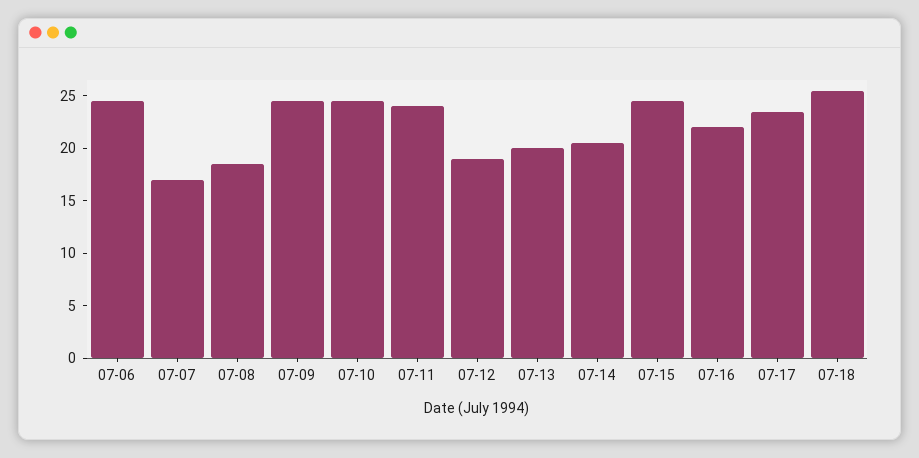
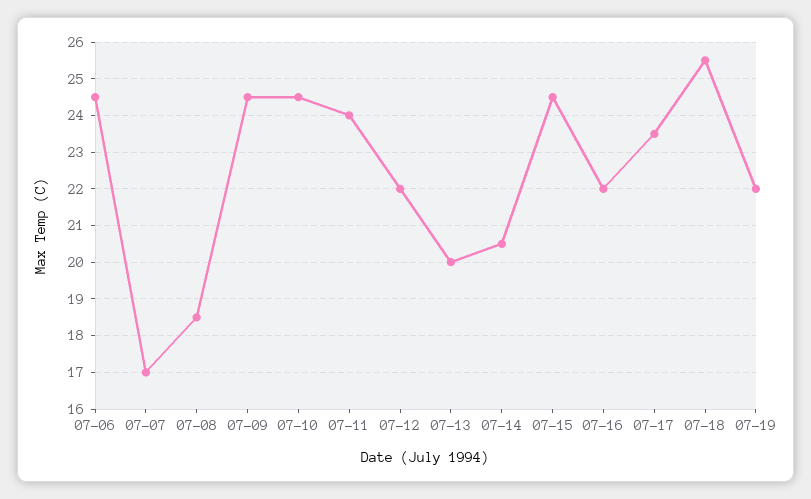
07-12: 19 -> 22
07-19: none -> 22

